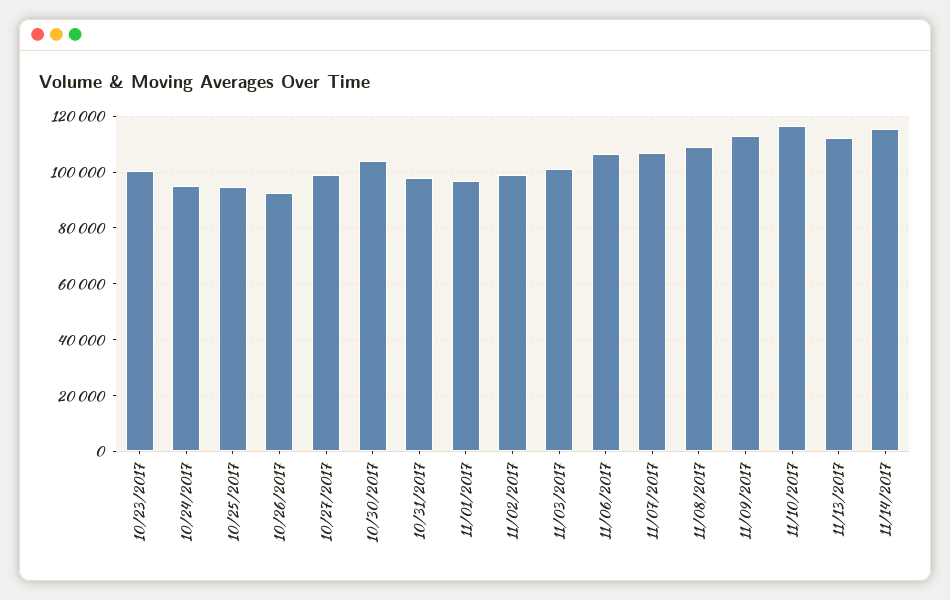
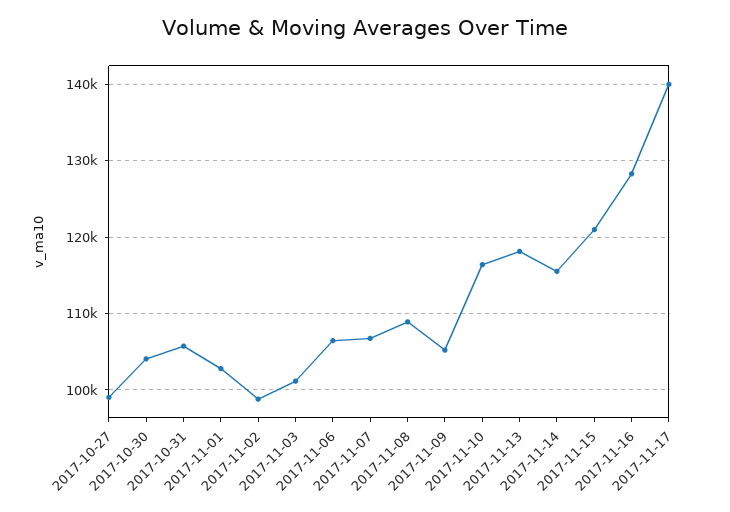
10/23/2017: 100000 -> none
10/24/2017: 95000 -> none
10/25/2017: 95000 -> none
10/26/2017: 92500 -> none
10/31/2017: 97500 -> 106000
11/01/2017: 97500 -> 103000
11/09/2017: 112500 -> 105000
11/13/2017: 112500 -> 118000
2017-11-15: none -> 121000
2017-11-16: none -> 128000
2017-11-17: none -> 140000

